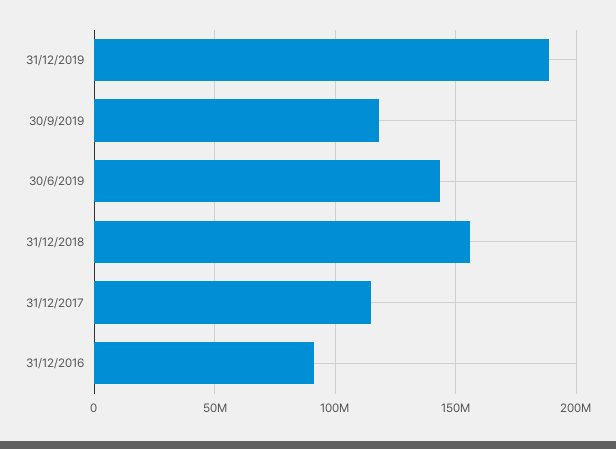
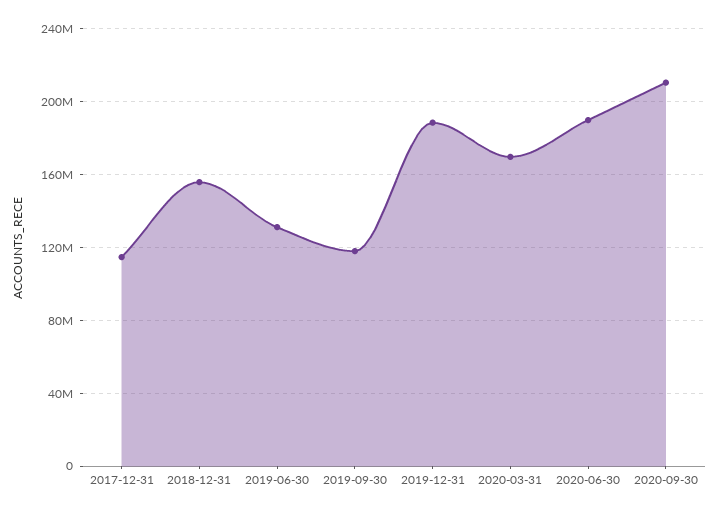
30/6/2019: 145000000 -> 130000000
31/12/2016: 90000000 -> none
2020-03-31: none -> 170000000
2020-06-30: none -> 190000000
2020-09-30: none -> 210000000

